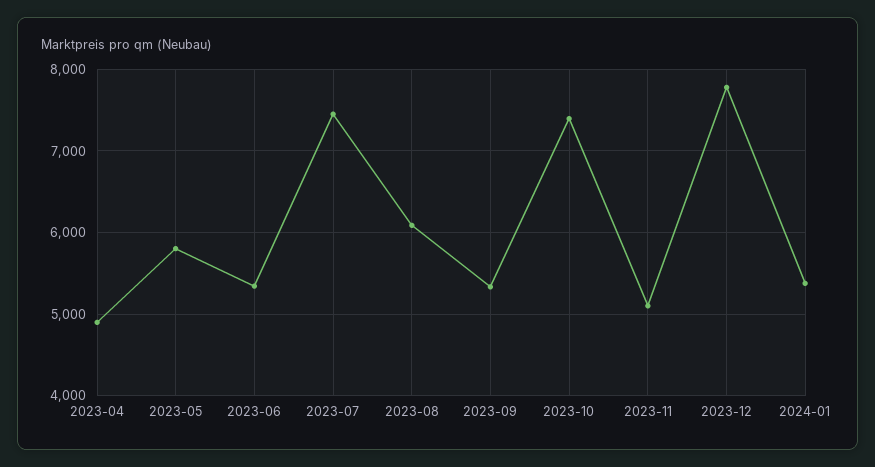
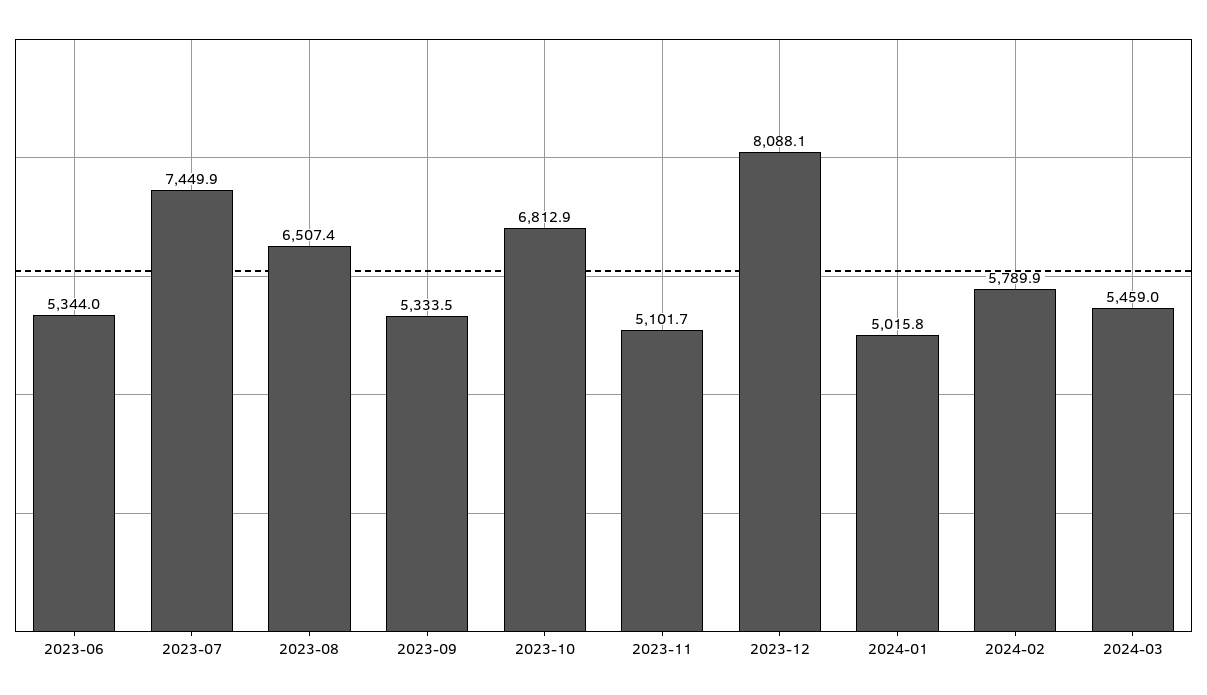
2023-04: 4900 -> none
2023-05: 5800 -> none
2023-08: 6100 -> 6507.4
2023-10: 7400 -> 6812.9
2023-12: 7800 -> 8088.1
2024-01: 5400 -> 5015.8
2024-02: none -> 5789.9
2024-03: none -> 5459

